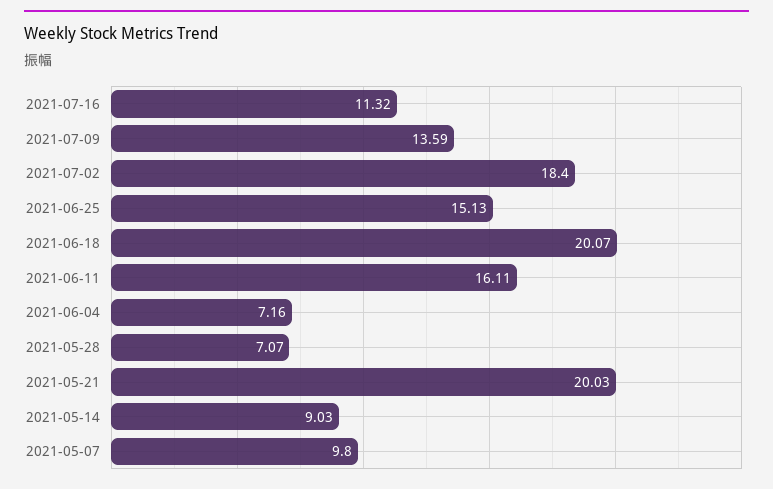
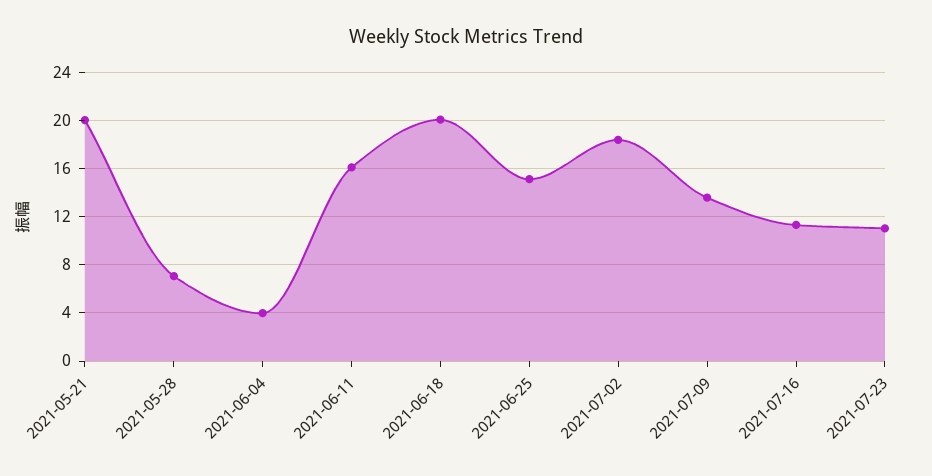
2021-06-04: 7.16 -> 4
2021-05-14: 9.03 -> none
2021-05-07: 9.8 -> none
2021-07-23: none -> 11

